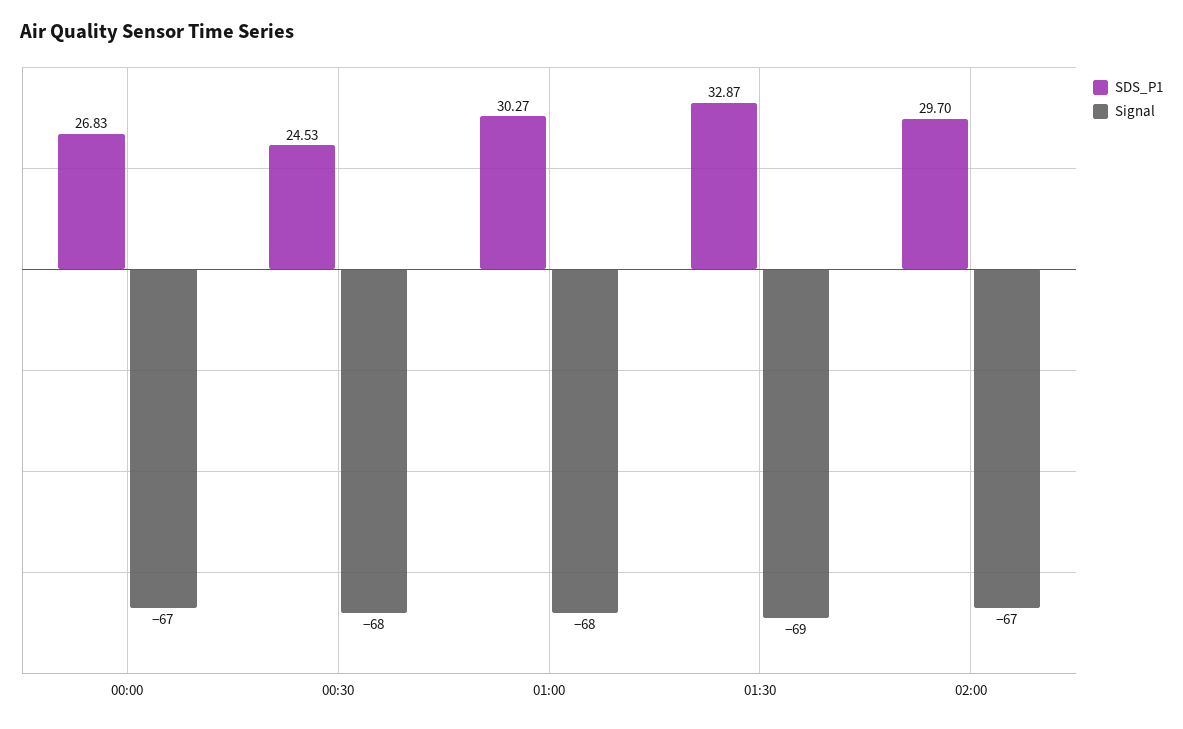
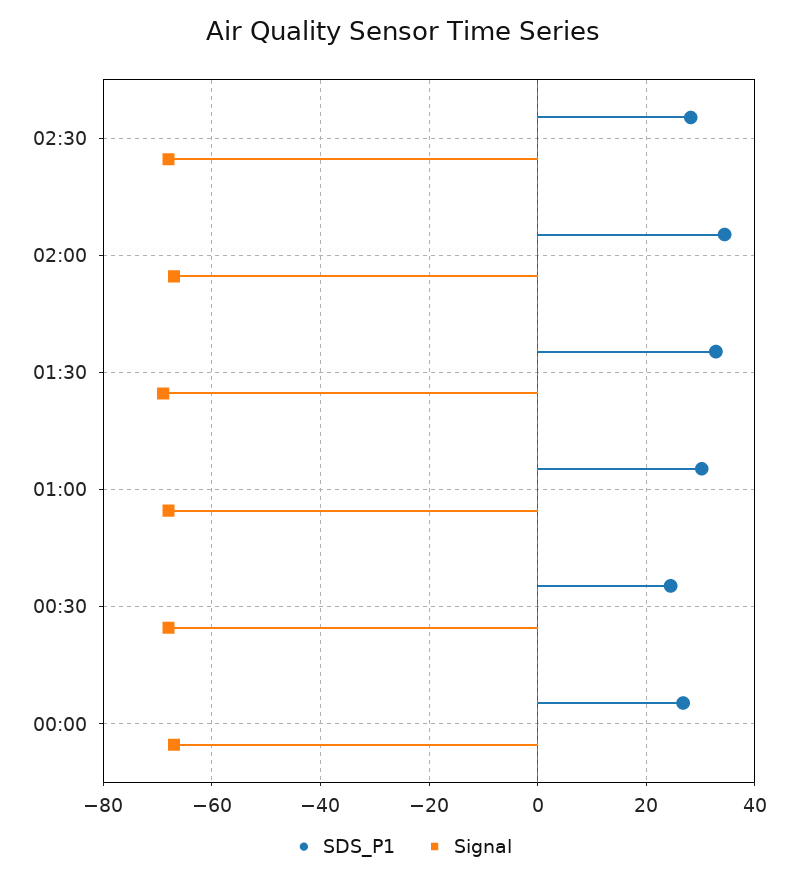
SDS_P1, 02:00: 29.7 -> 34
SDS_P1, 02:30: none -> 28
Signal, 02:30: none -> -68

